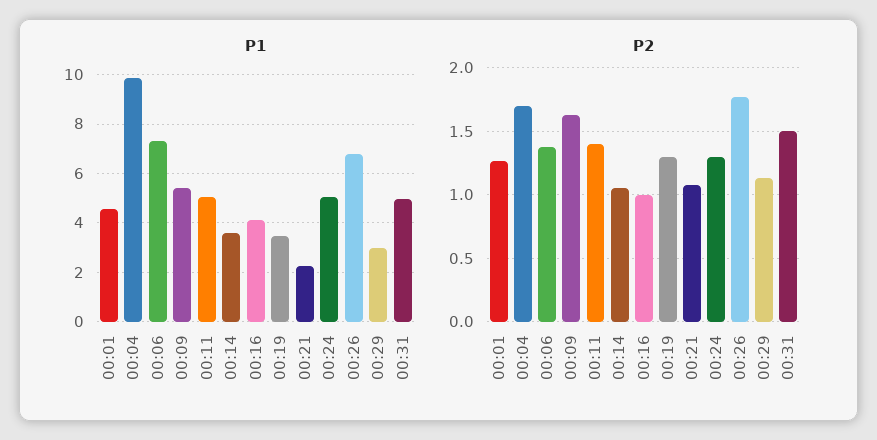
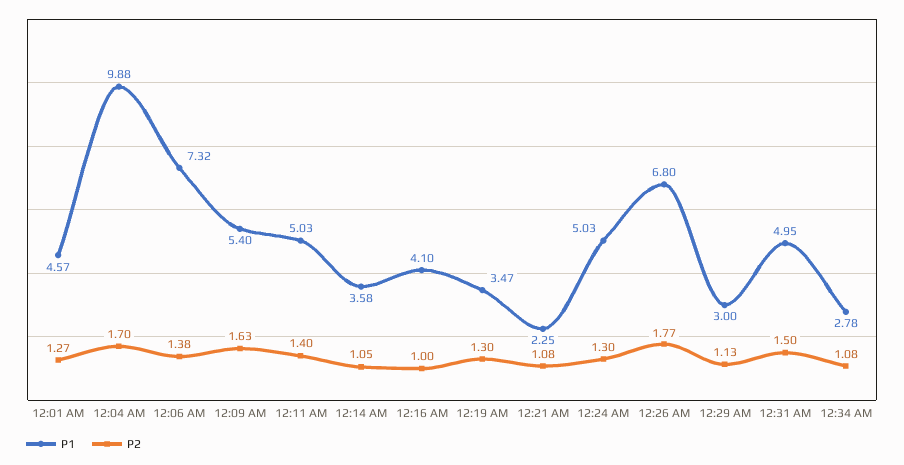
P1, 12:34 AM: none -> 2.78
P2, 12:34 AM: none -> 1.08

